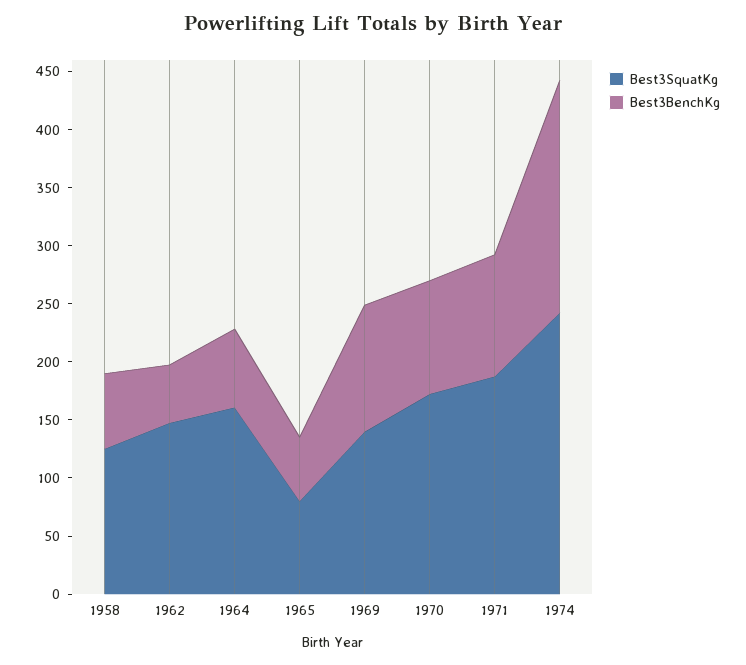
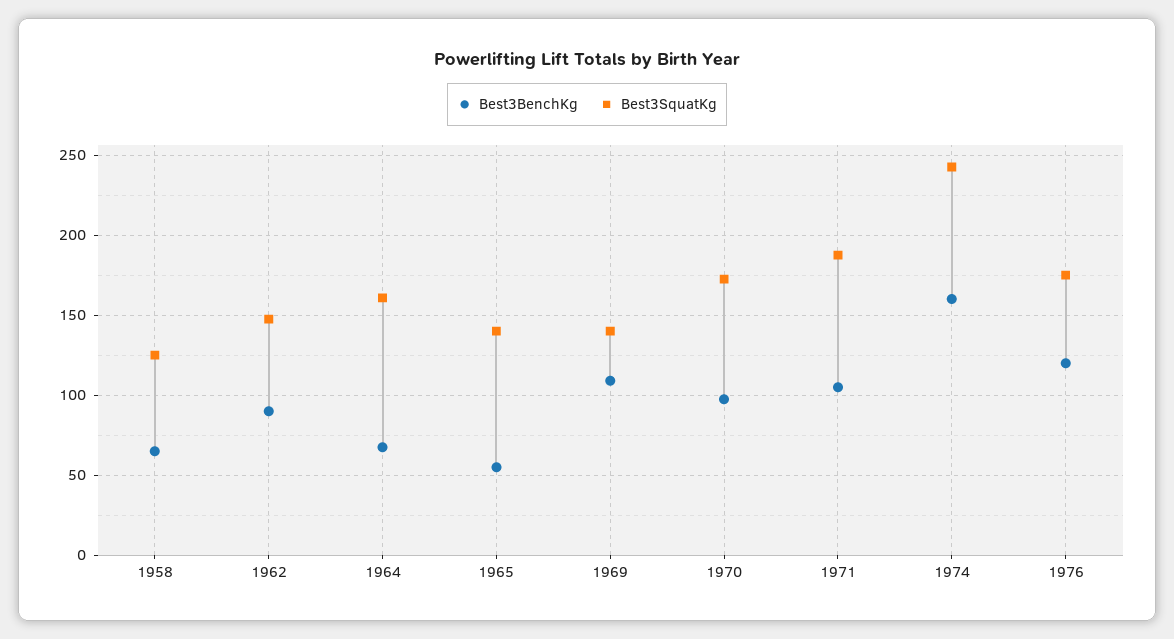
Best3BenchKg, 1962: 50 -> 90
Best3SquatKg, 1965: 80 -> 140
Best3BenchKg, 1974: 200 -> 160
Best3BenchKg, 1976: none -> 120
Best3SquatKg, 1976: none -> 175

